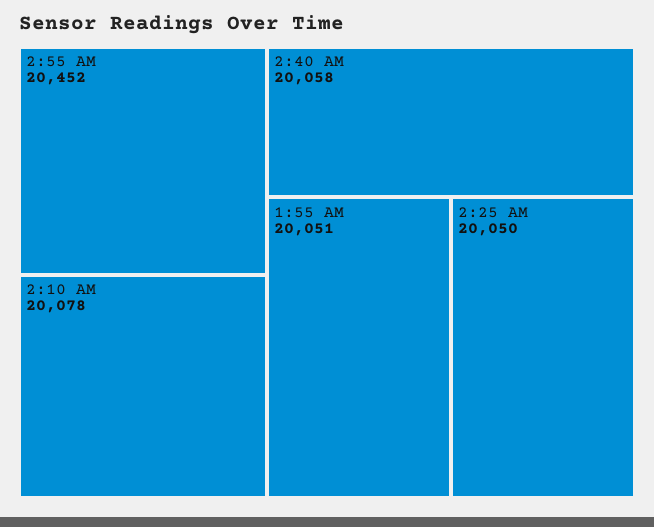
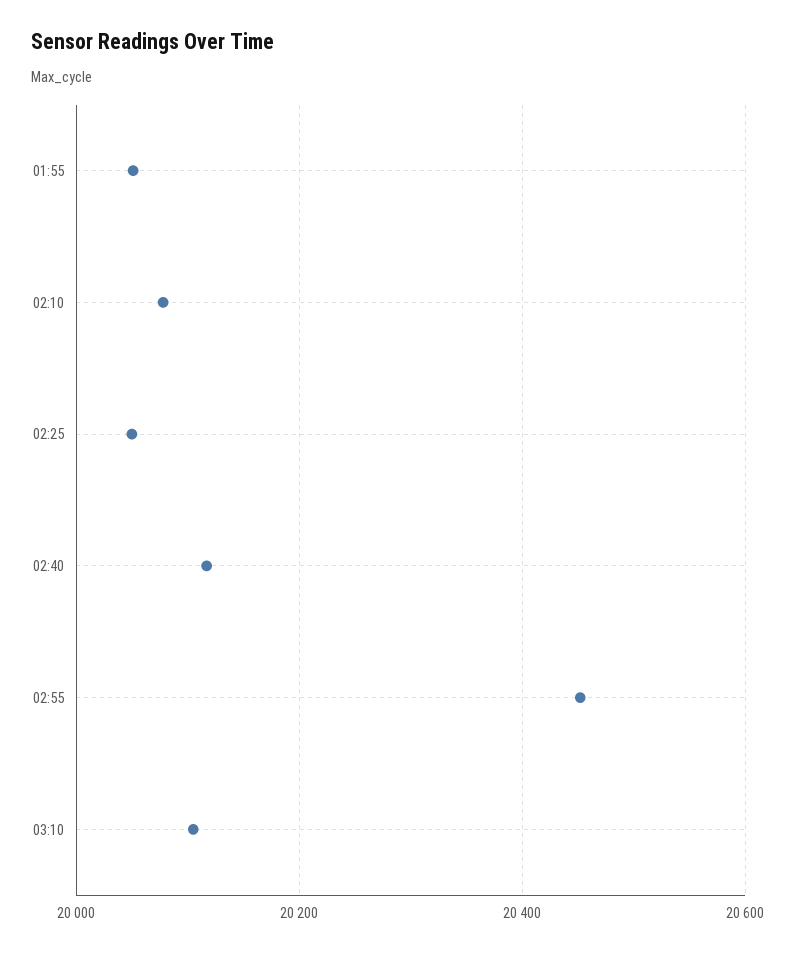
2:40 AM: 20058 -> 20120
03:10: none -> 20100

